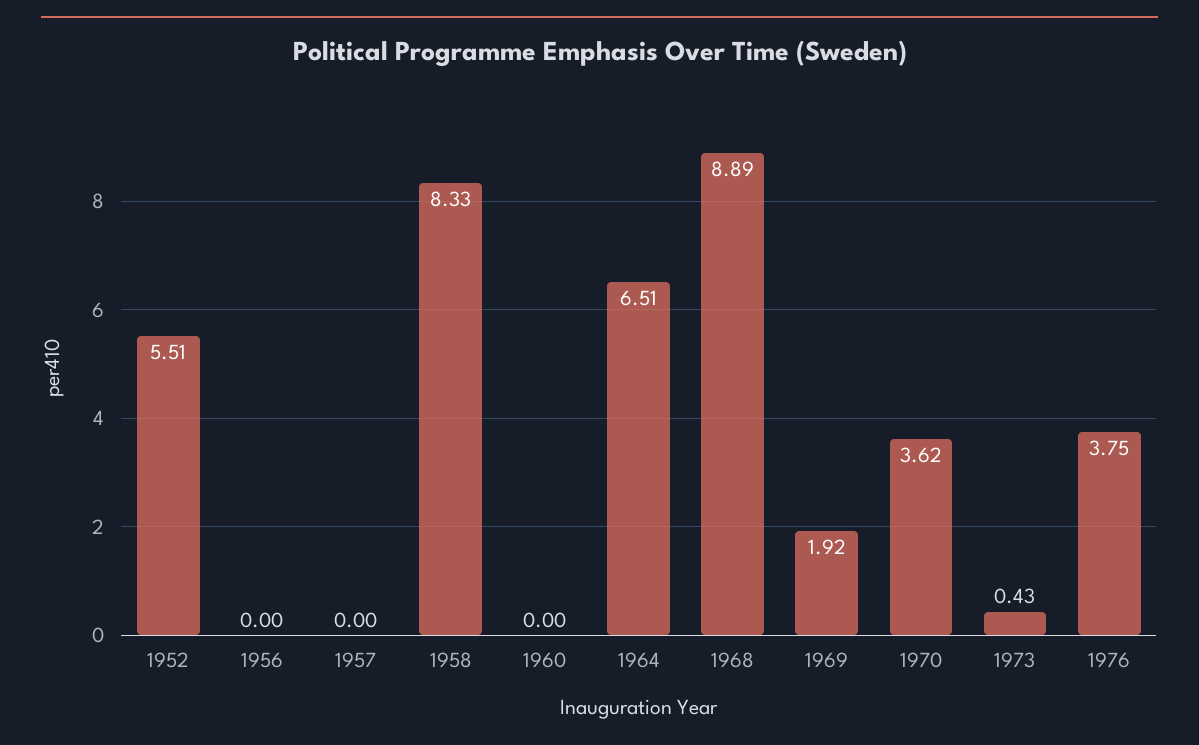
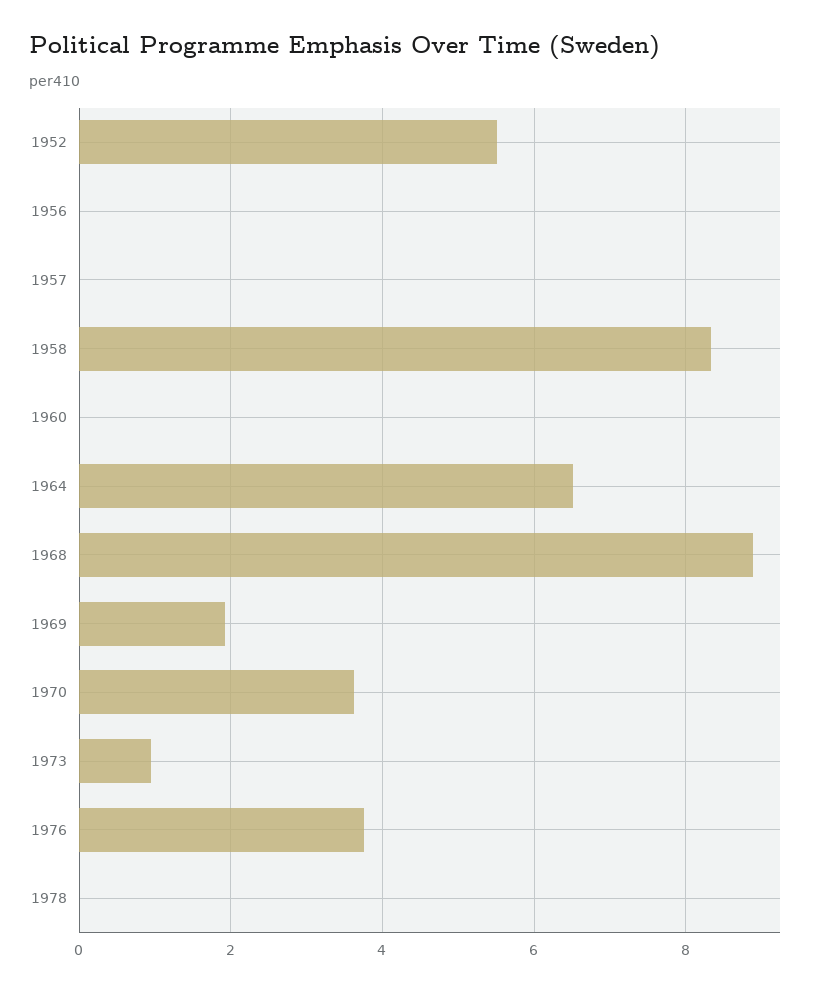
1973: 0.43 -> 1
1978: none -> 0

